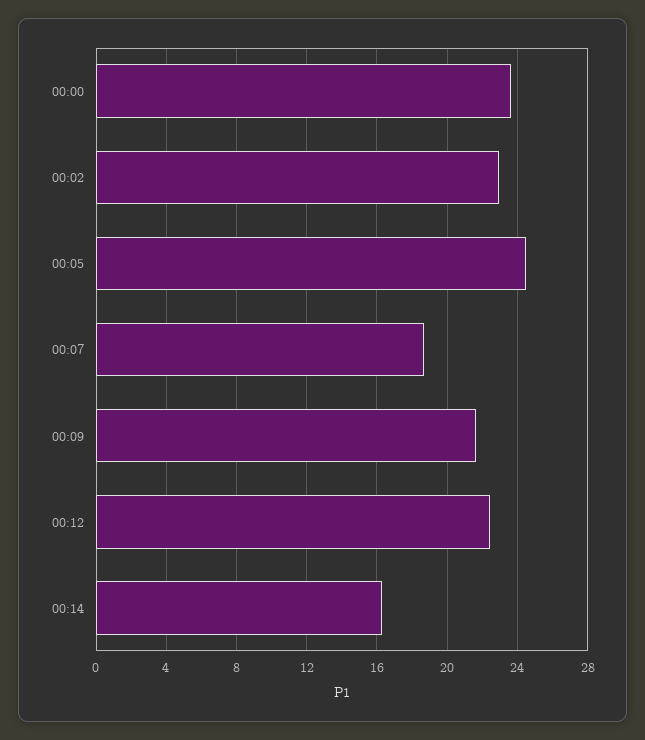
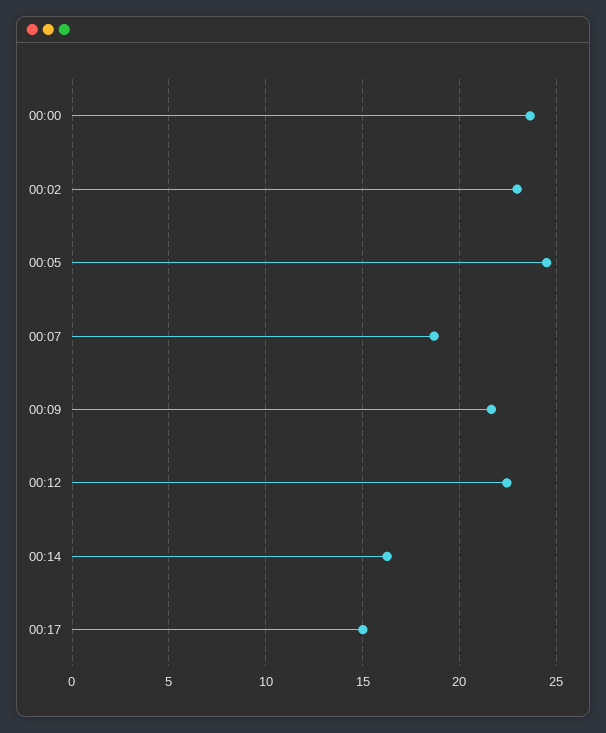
00:17: none -> 15

